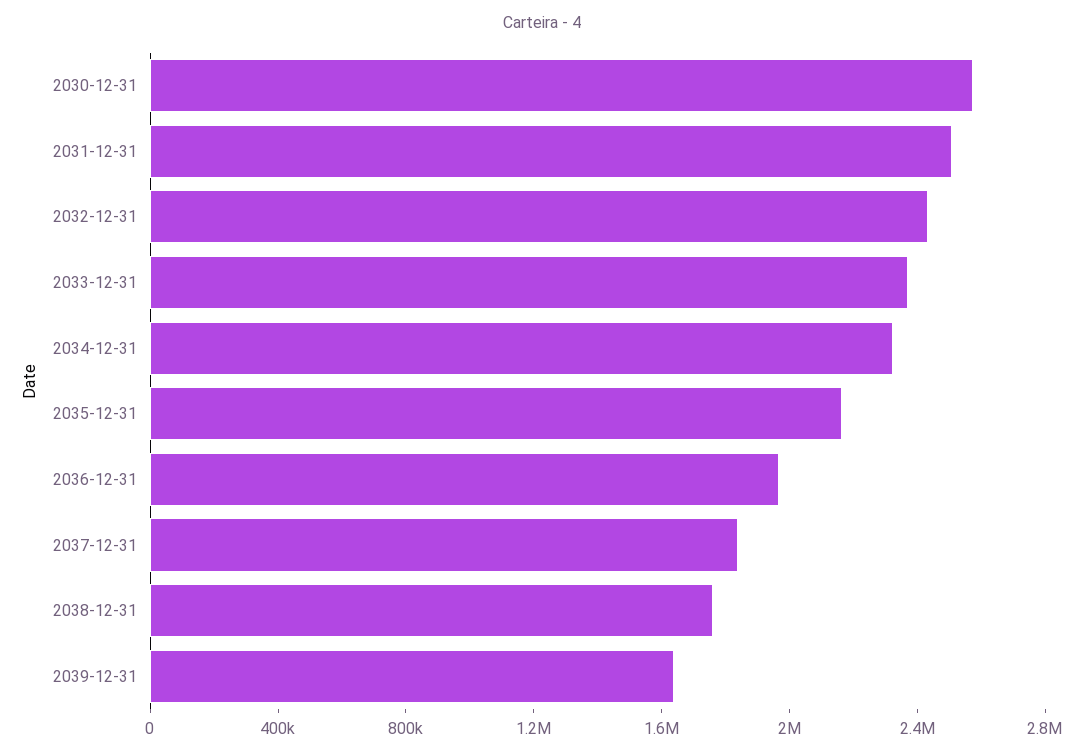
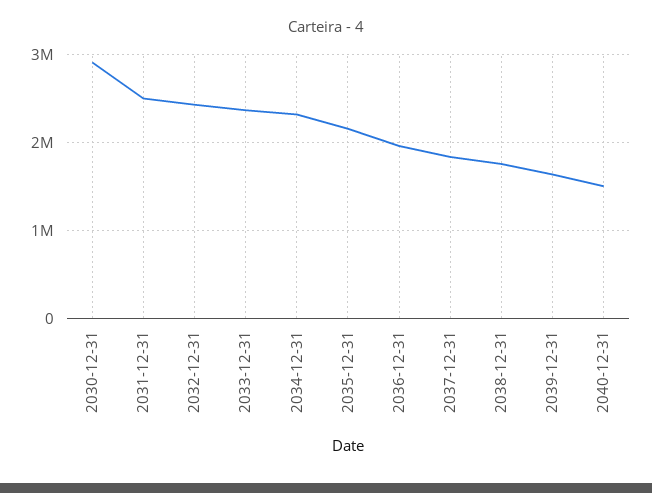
2030-12-31: 2600000 -> 2900000
2040-12-31: none -> 1500000

